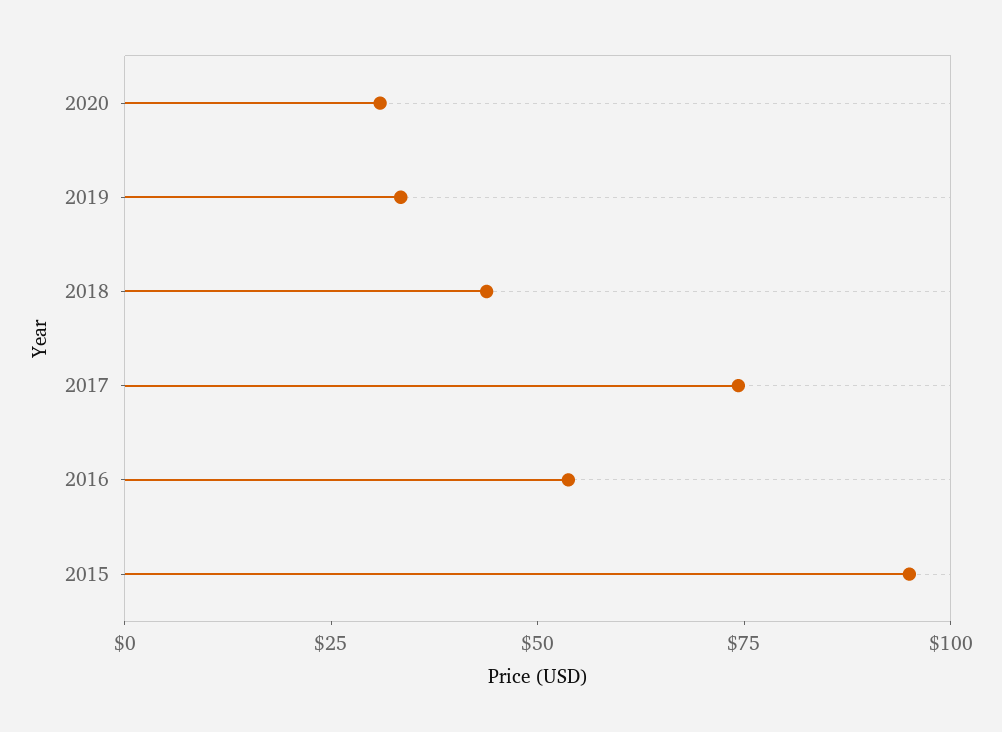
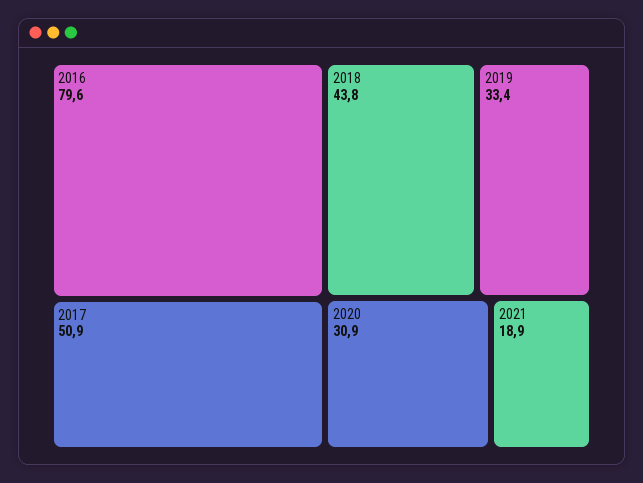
2017: 75 -> 50.9
2016: 55 -> 79.6
2015: 95 -> none
2021: none -> 18.9

